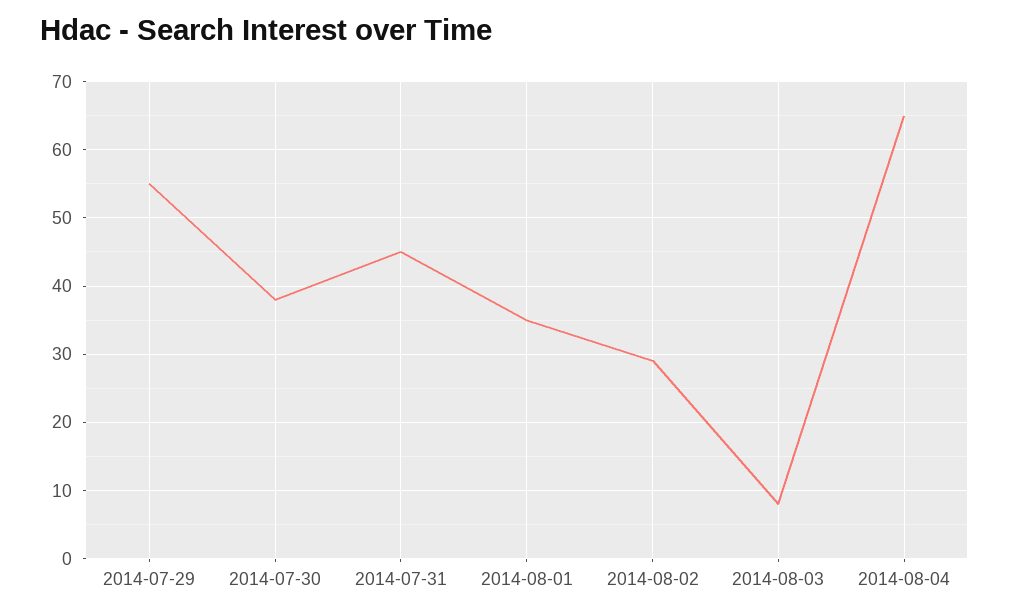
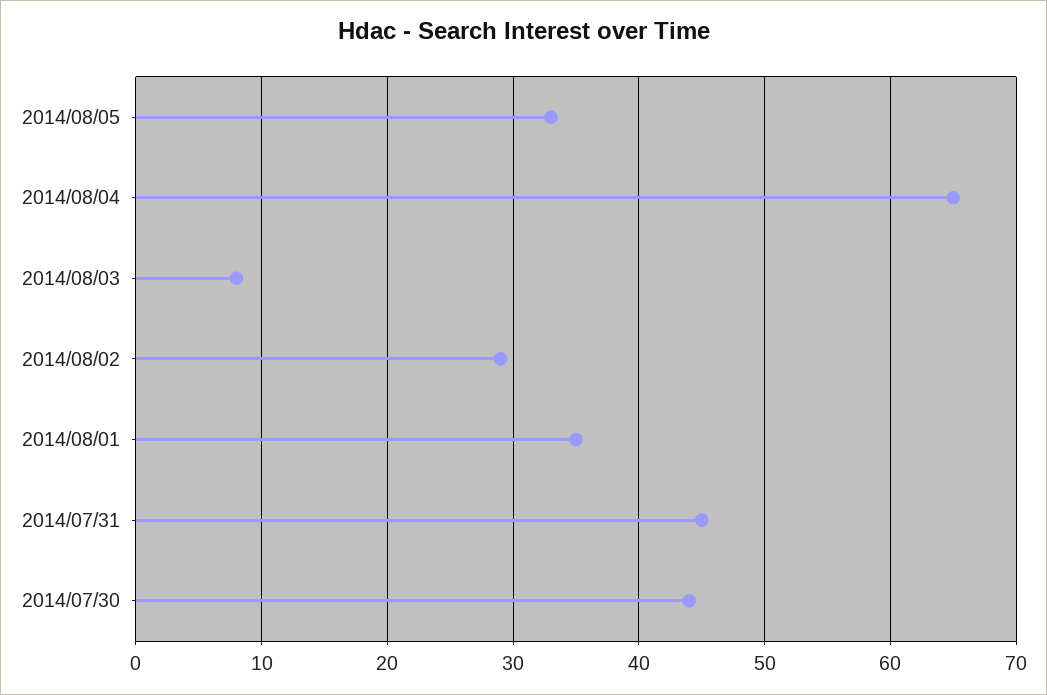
2014-07-29: 55 -> none
2014-07-30: 38 -> 44
2014/08/05: none -> 33

